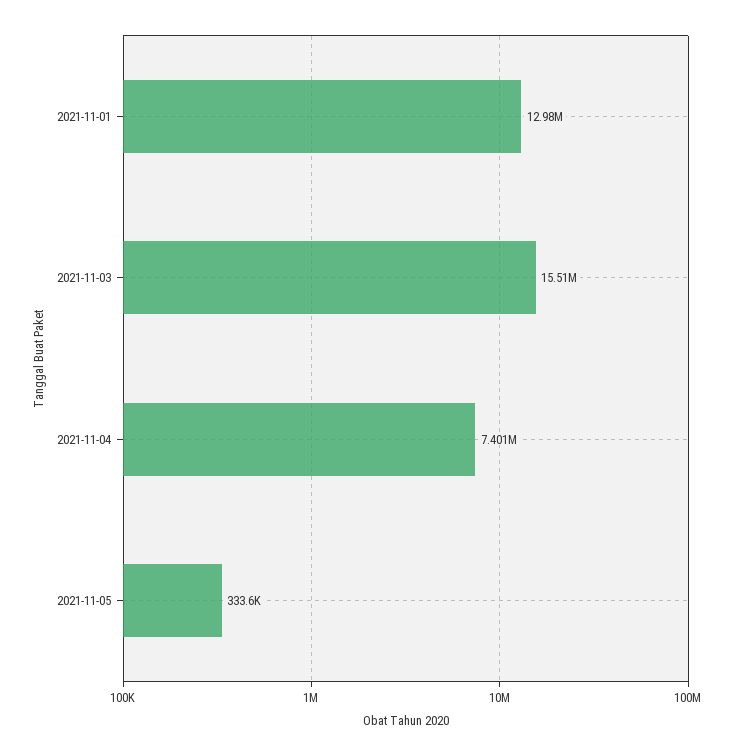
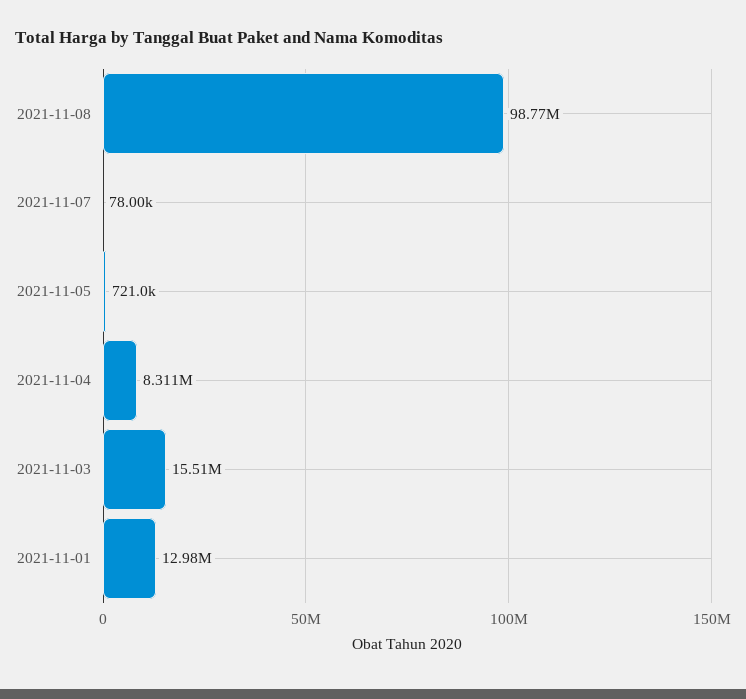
2021-11-04: 7401000 -> 8311000
2021-11-05: 333600 -> 721000
2021-11-08: none -> 98770000
2021-11-07: none -> 78000

